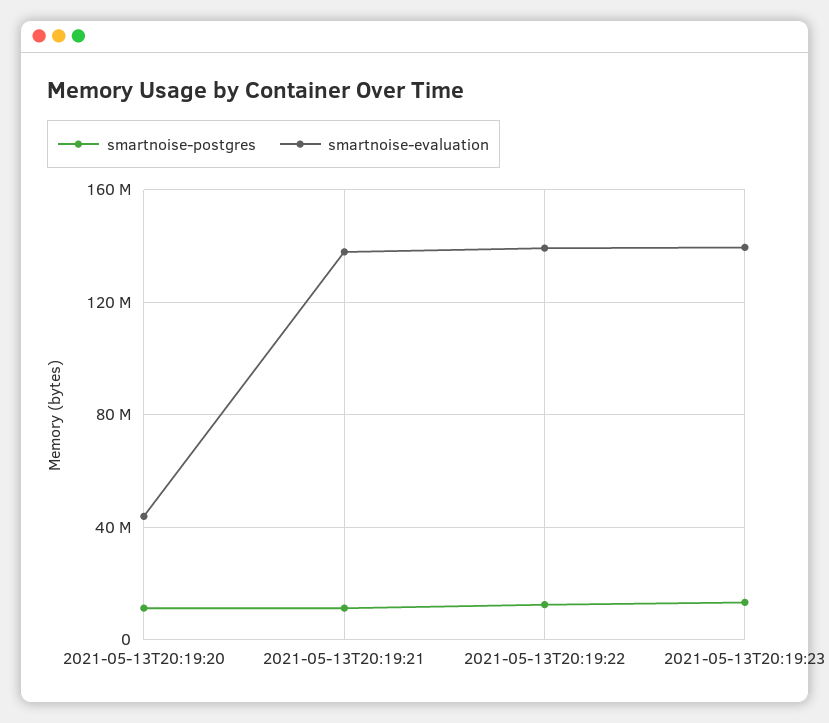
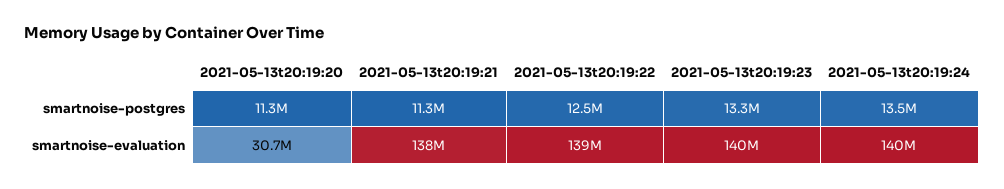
smartnoise-evaluation, 2021-05-13T20:19:20: 45000000 -> 30700000
smartnoise-postgres, 2021-05-13t20:19:24: none -> 13500000
smartnoise-evaluation, 2021-05-13t20:19:24: none -> 140000000

